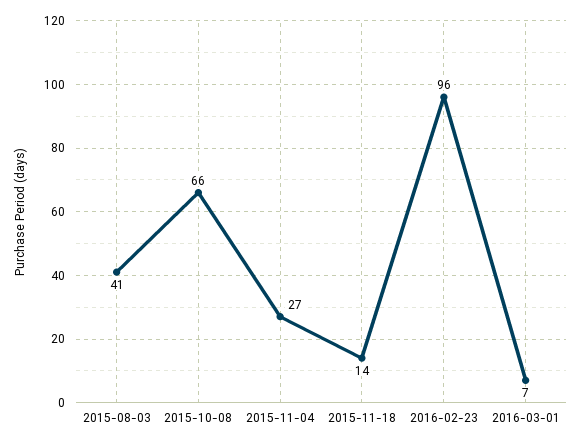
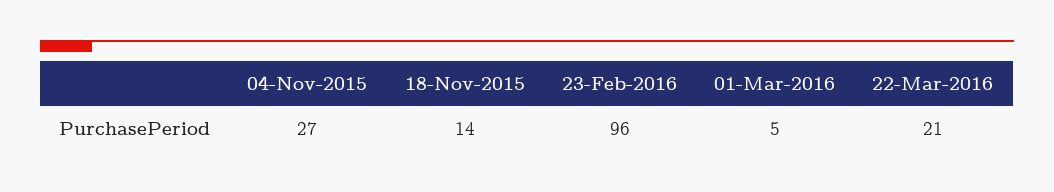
2015-08-03: 41 -> none
2015-10-08: 66 -> none
2016-03-01: 7 -> 5
22-Mar-2016: none -> 21

